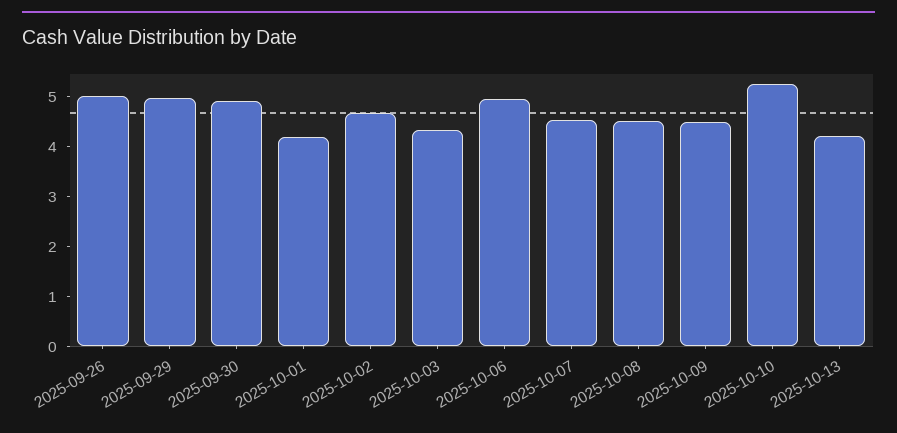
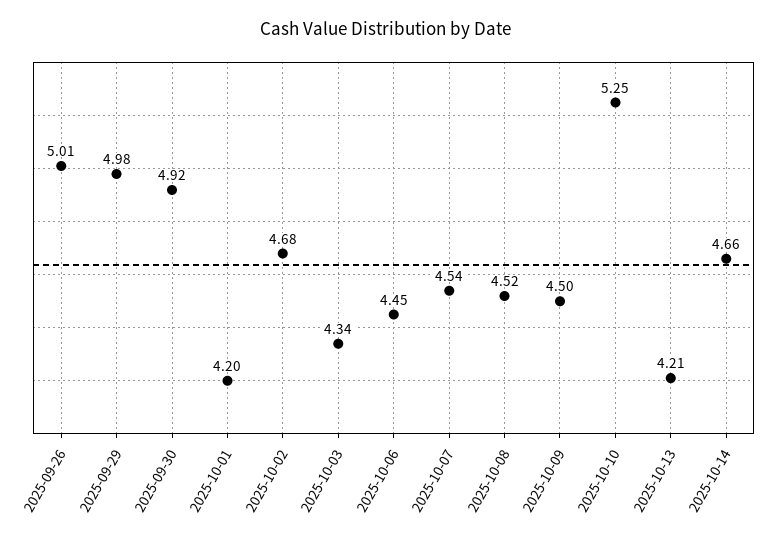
2025-10-06: 5 -> 4.45
2025-10-14: none -> 4.66

